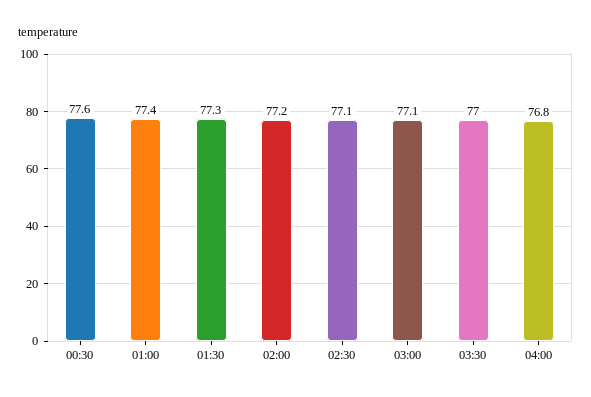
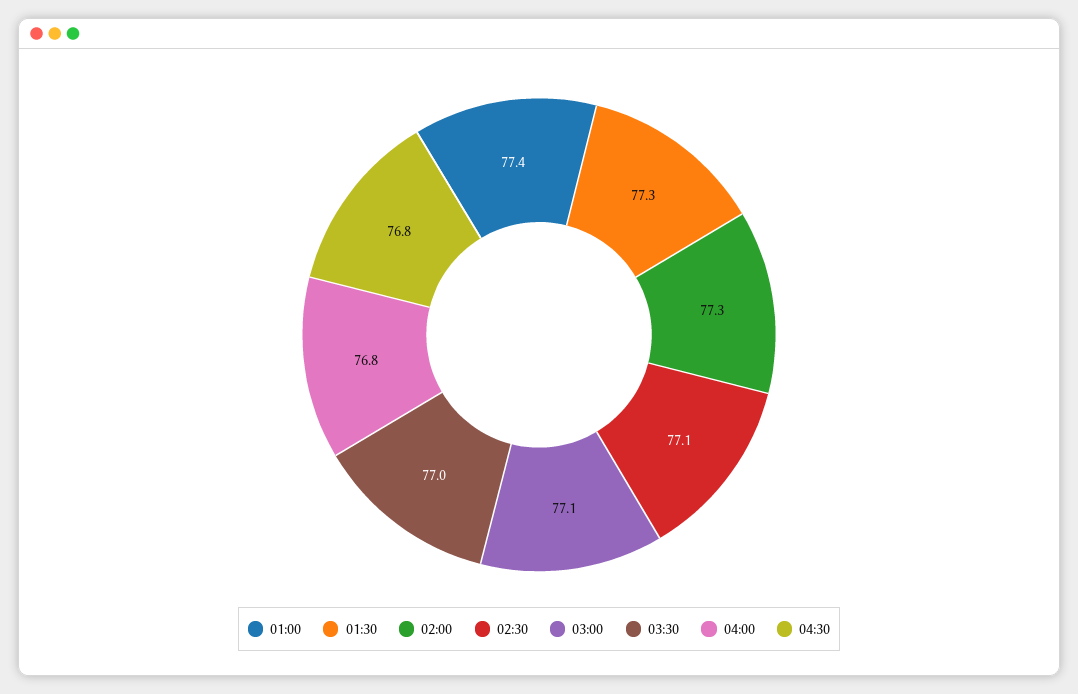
00:30: 77.6 -> none
02:00: 77.2 -> 77.3
04:30: none -> 76.8

